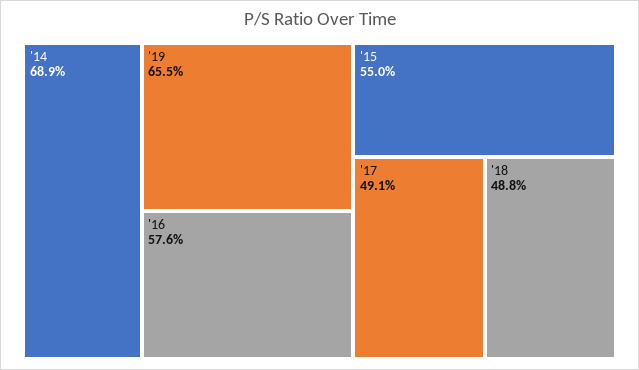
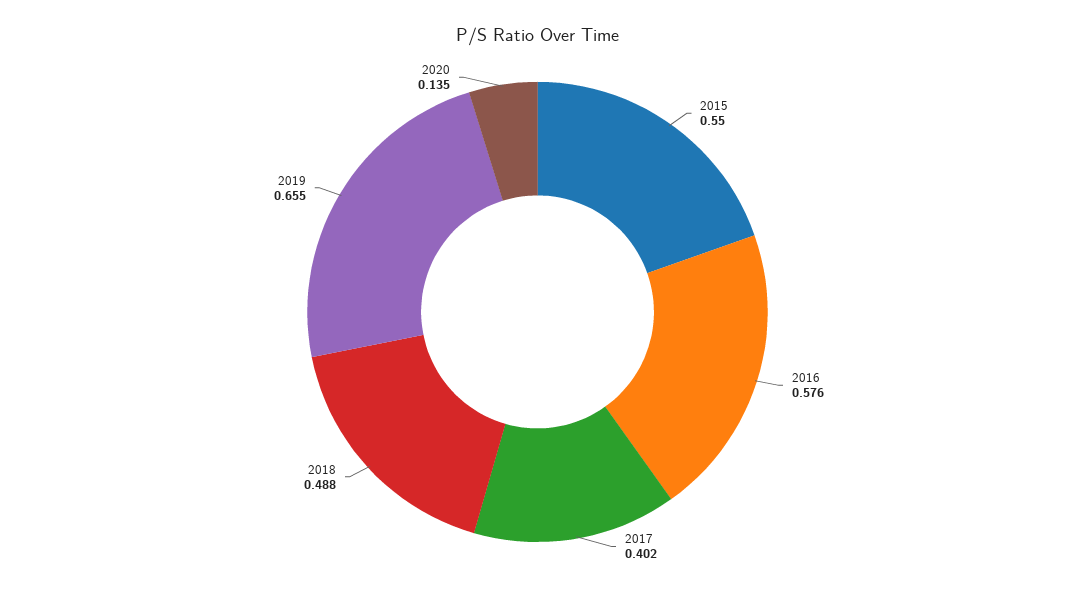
'14: 0.689 -> none
'17: 0.491 -> 0.402
2020: none -> 0.135

